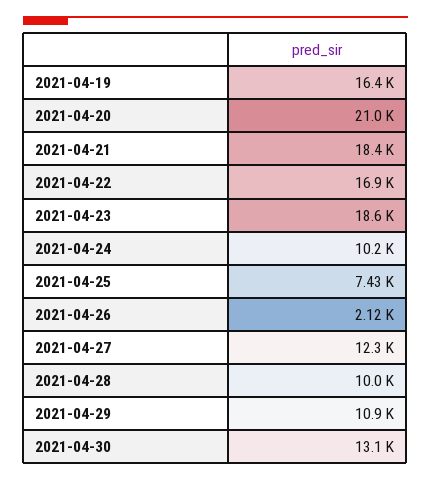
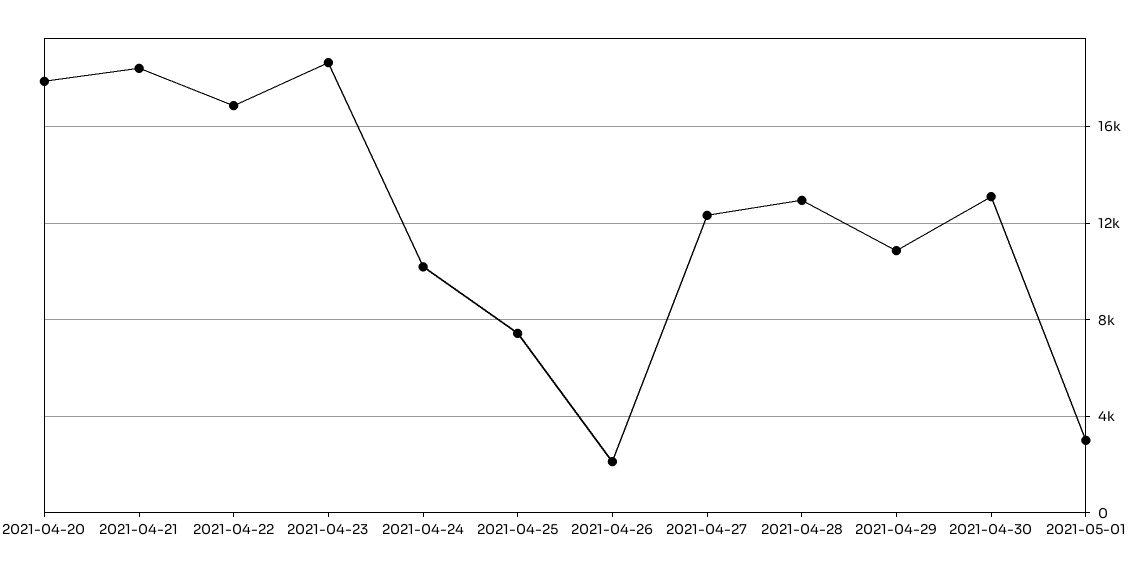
2021-04-19: 16400 -> none
2021-04-20: 21000 -> 18000
2021-04-28: 10000 -> 13000
2021-05-01: none -> 3000

